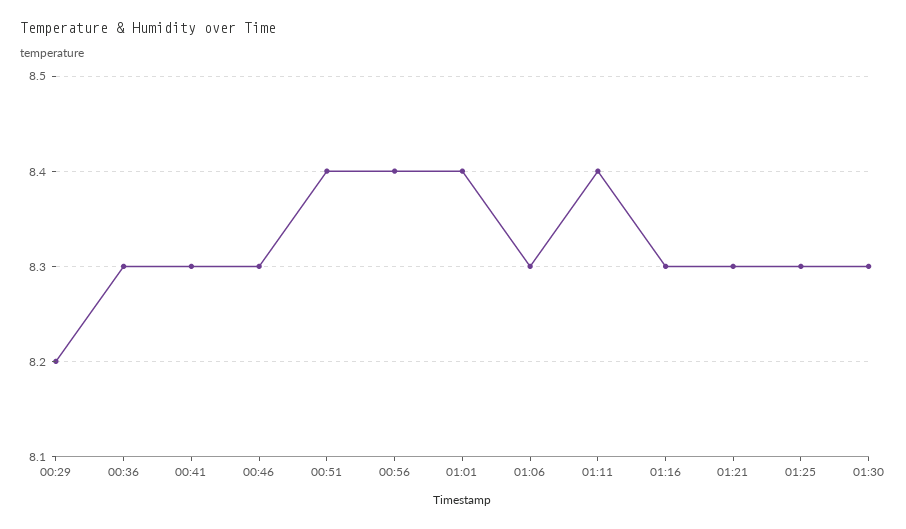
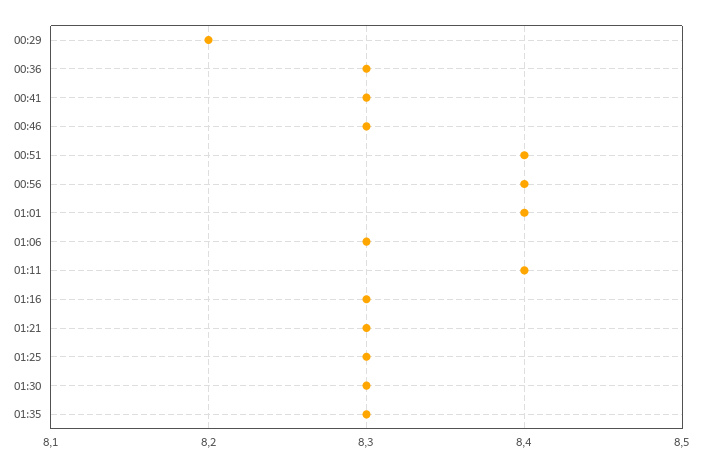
01:35: none -> 8.3

